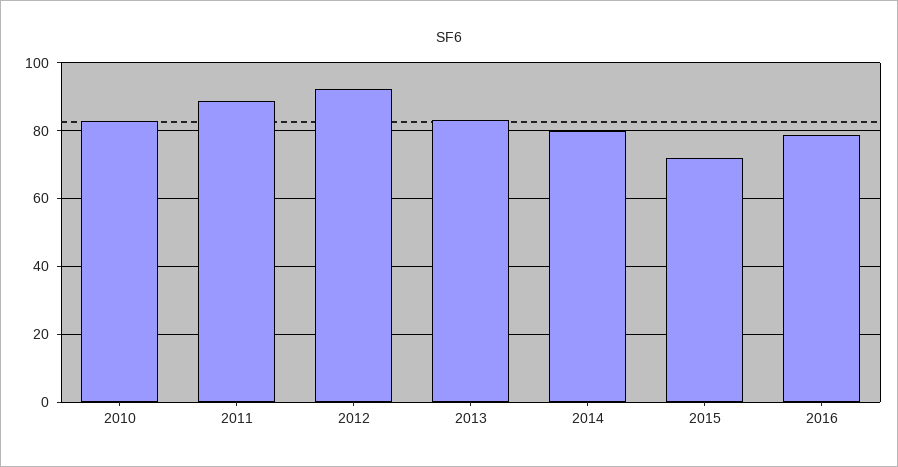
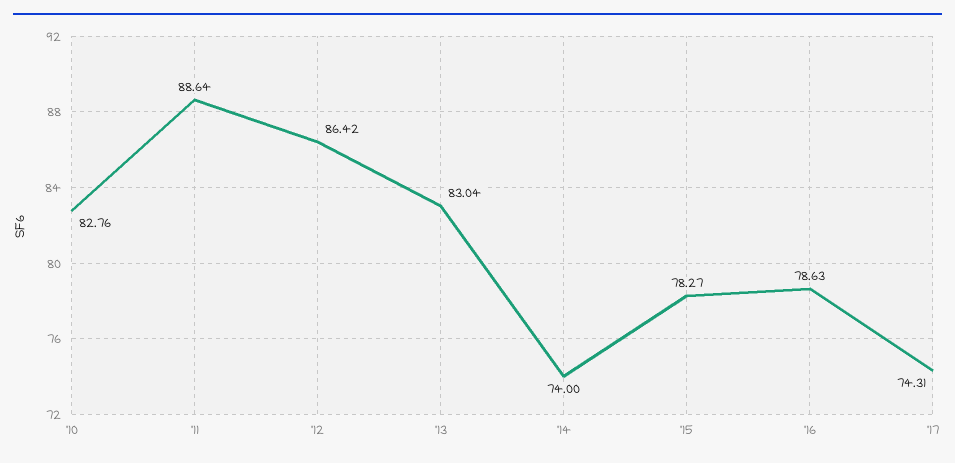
2012: 92 -> 86.42
2014: 80 -> 74
2015: 72 -> 78.27
'17: none -> 74.31

